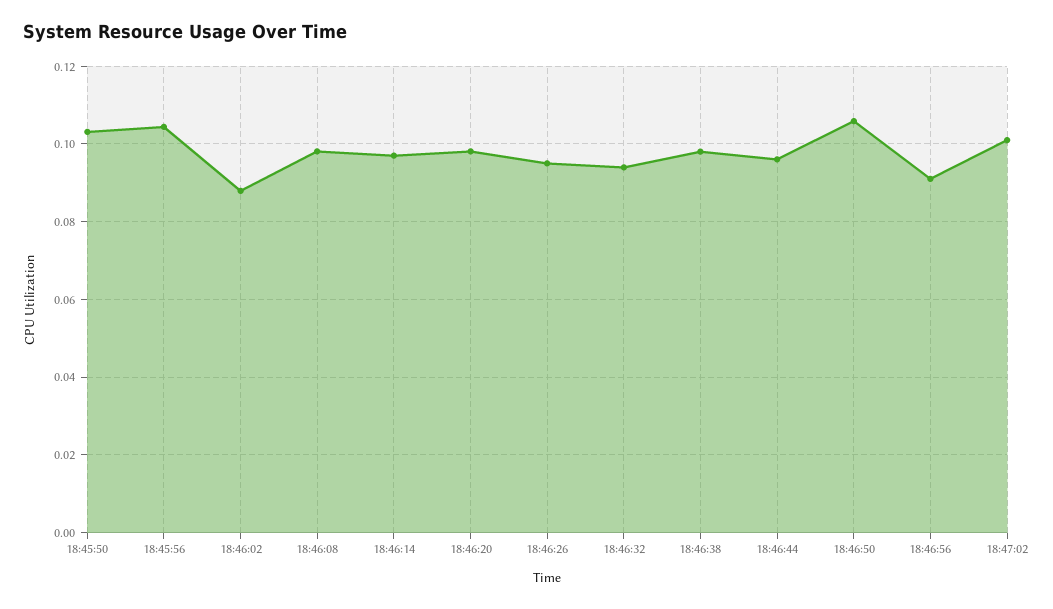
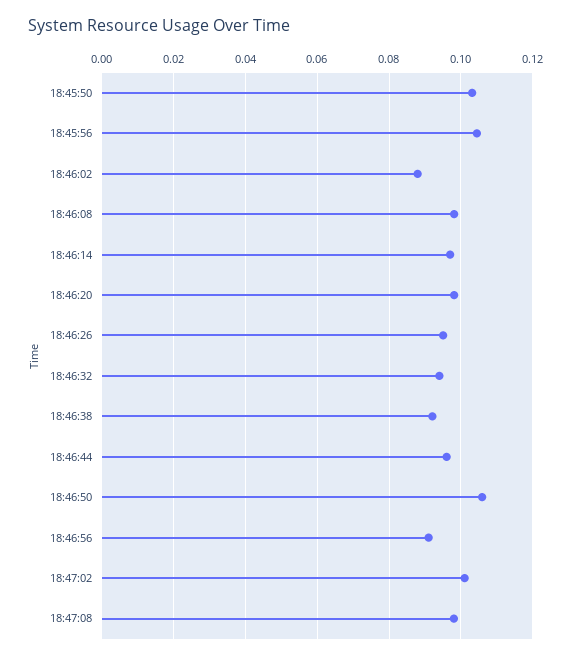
18:46:38: 0.098 -> 0.092
18:47:08: none -> 0.098

